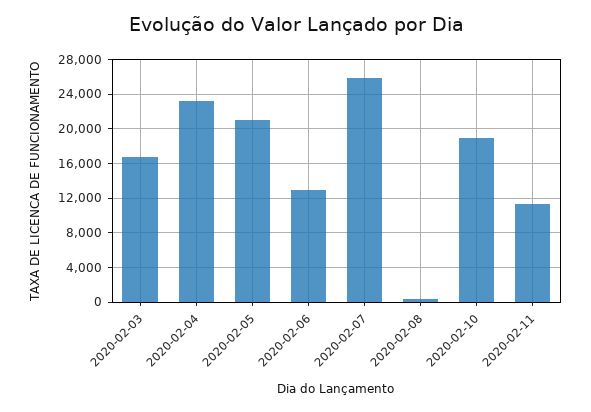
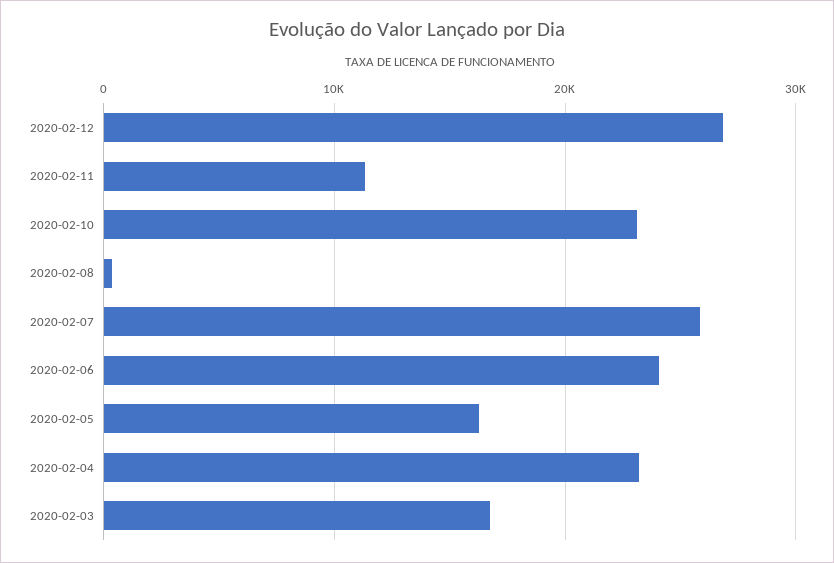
2020-02-05: 21000 -> 16000
2020-02-06: 13000 -> 24000
2020-02-10: 19000 -> 23000
2020-02-12: none -> 27000

